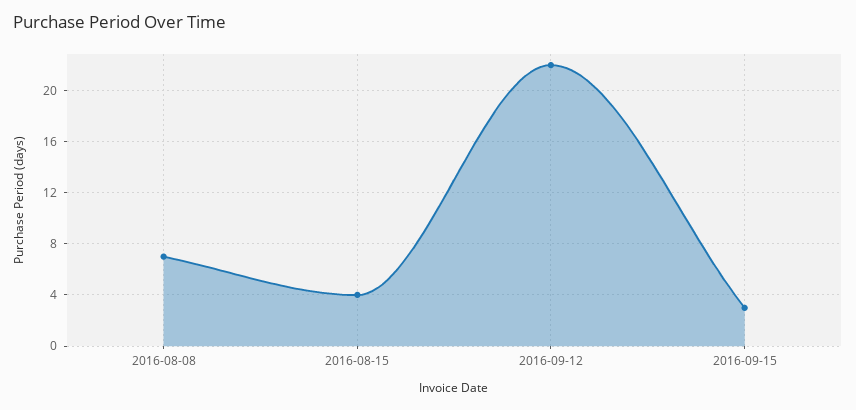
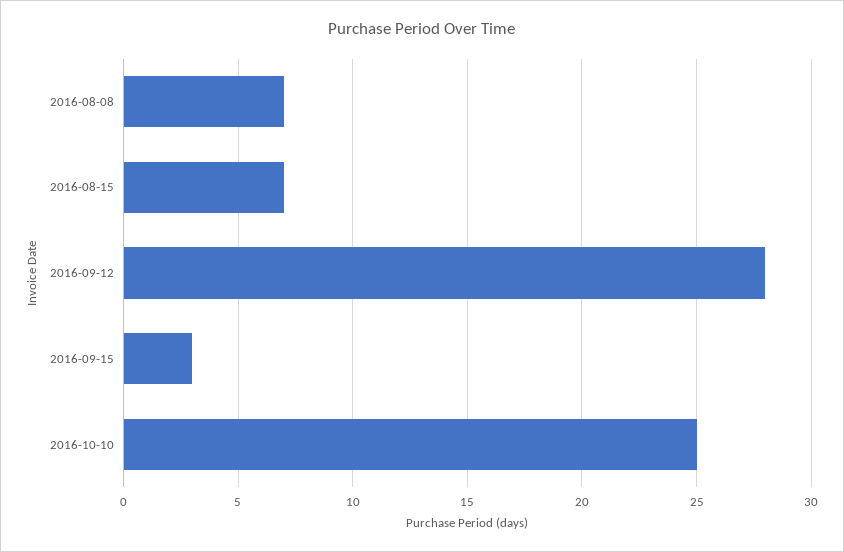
2016-08-15: 4 -> 7
2016-09-12: 22 -> 28
2016-10-10: none -> 25

